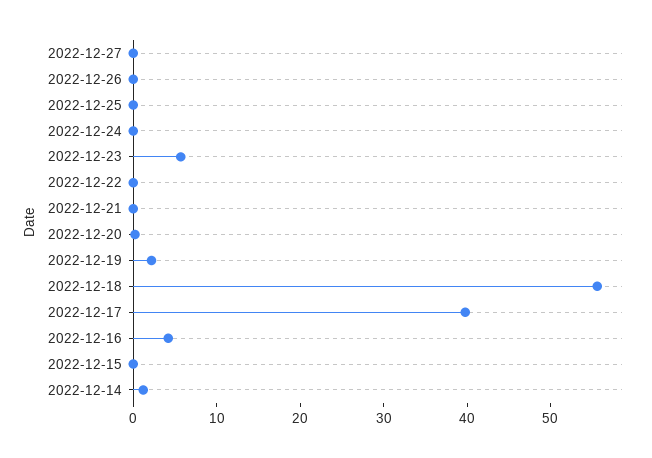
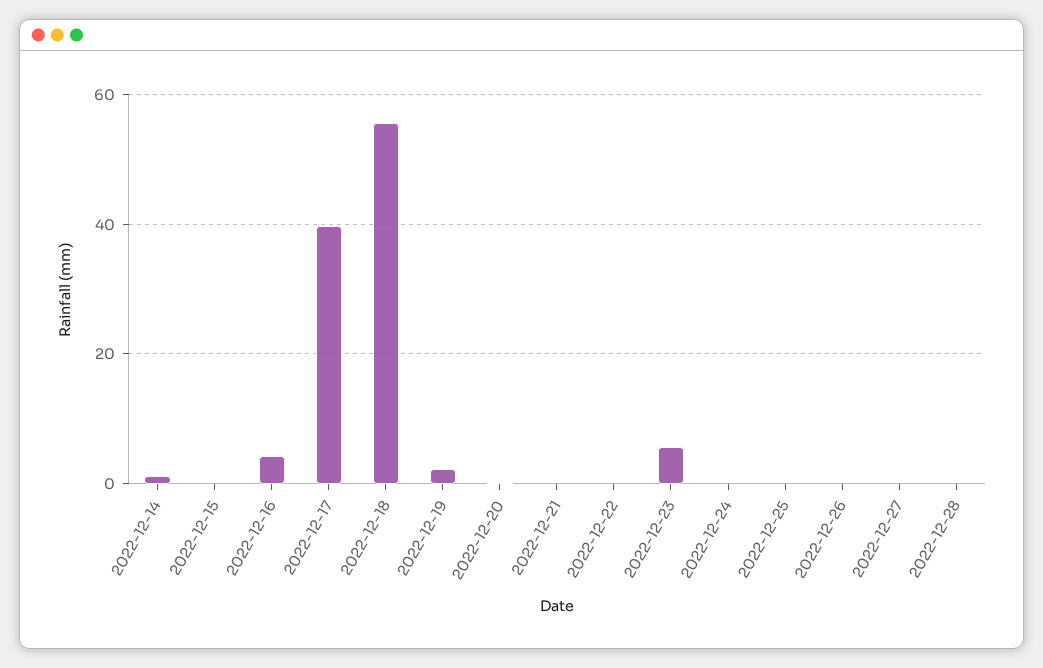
2022-12-28: none -> 0

